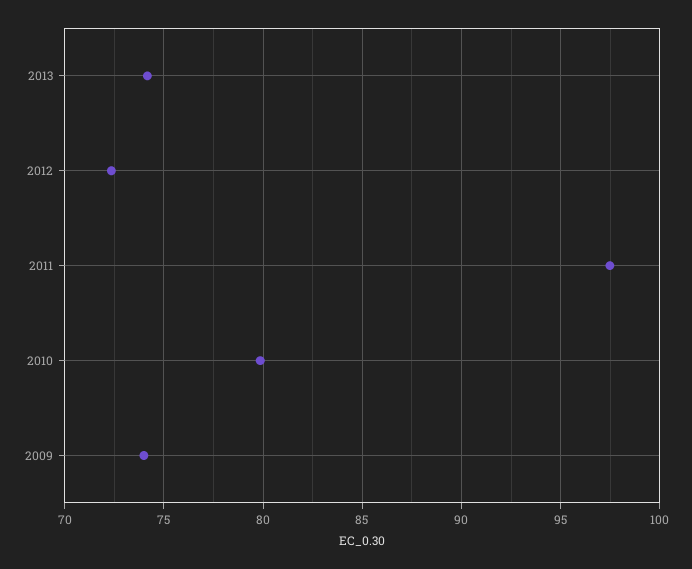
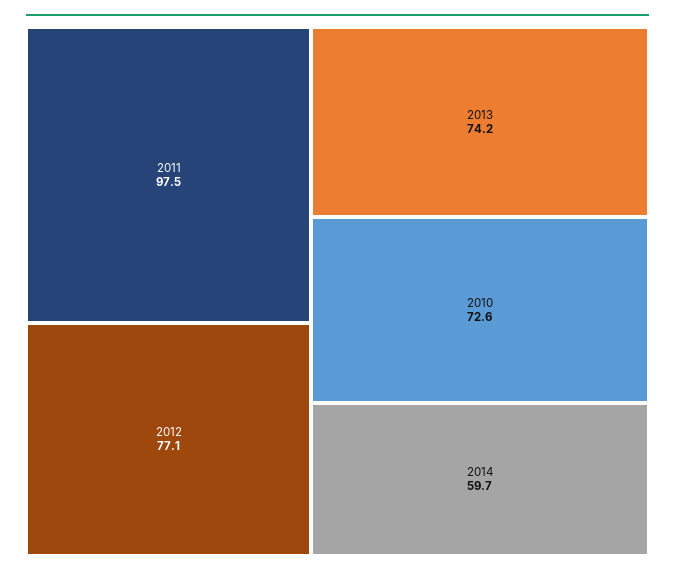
2012: 72.5 -> 77.1
2010: 80 -> 72.6
2009: 74 -> none
2014: none -> 59.7

